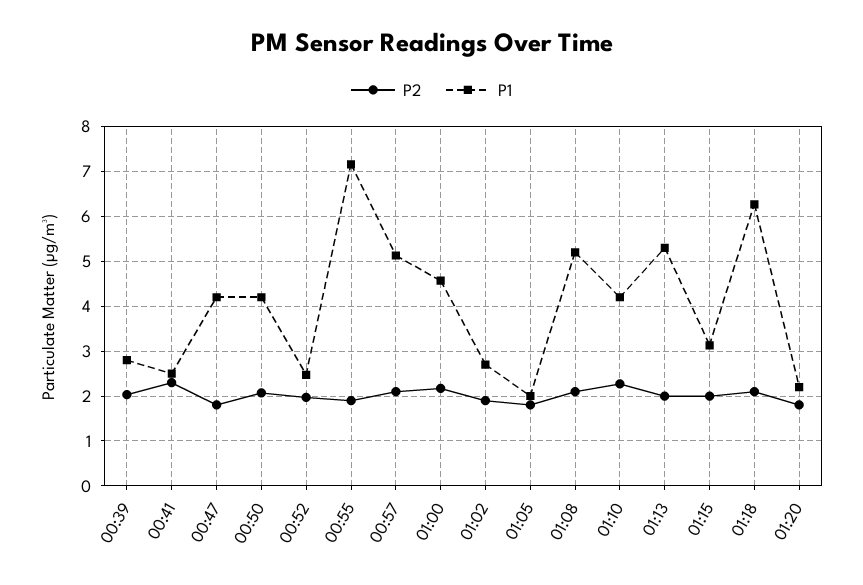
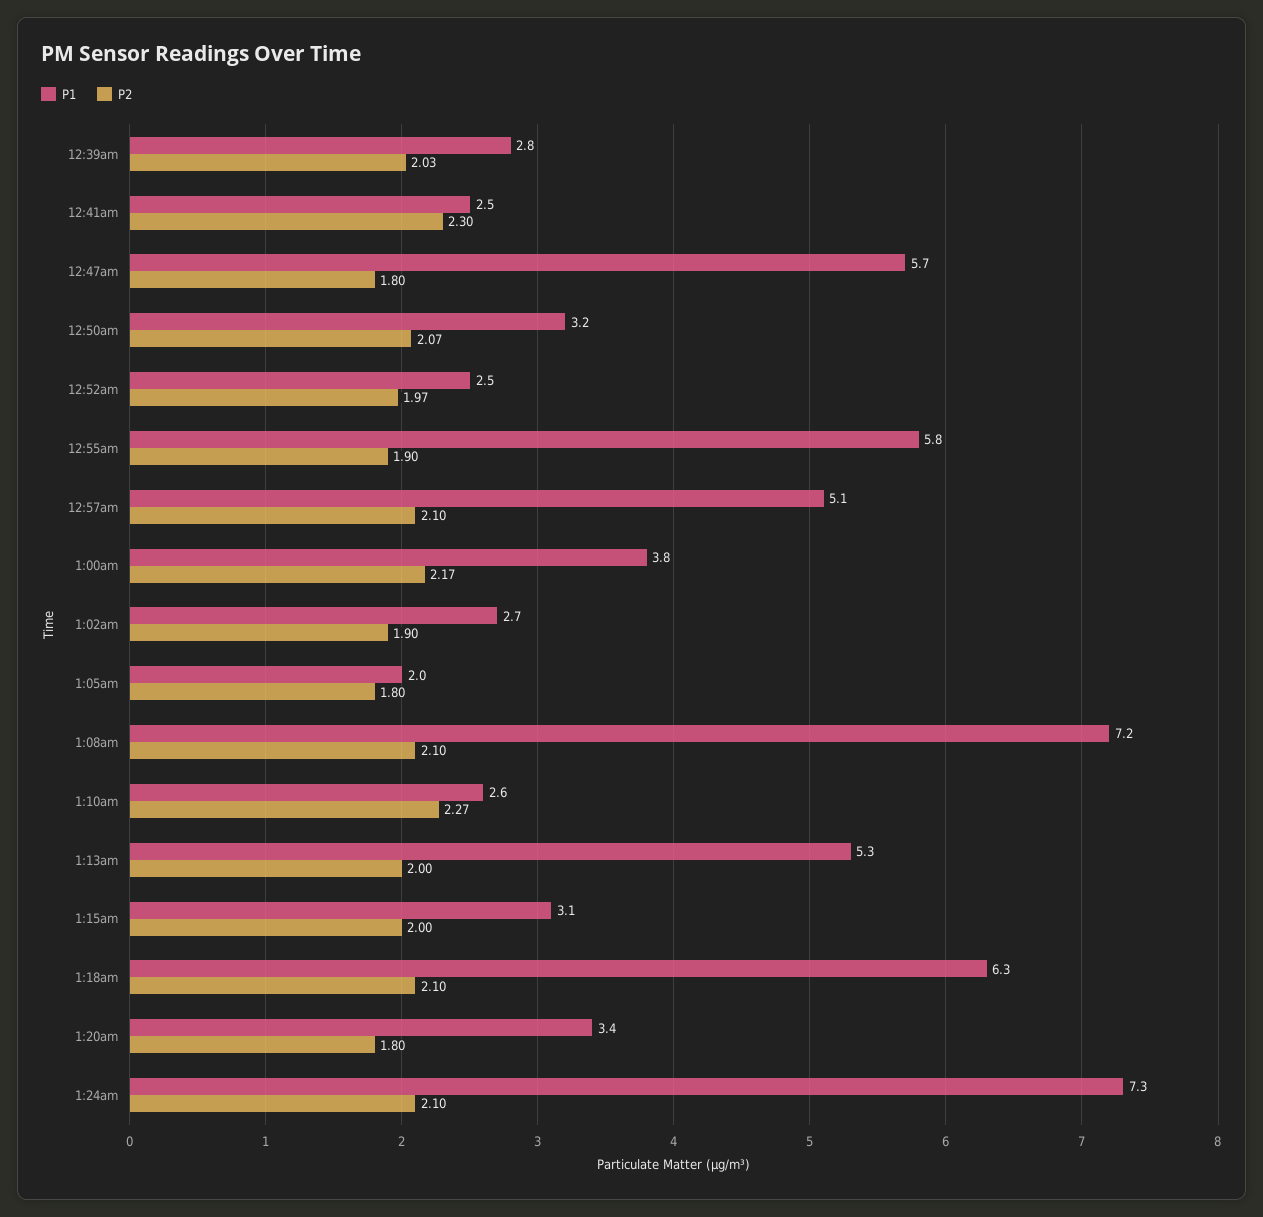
P1, 00:47: 4.2 -> 5.7
P1, 00:50: 4.2 -> 3.2
P1, 00:55: 7.2 -> 5.8
P1, 01:00: 4.6 -> 3.8
P1, 01:08: 5.2 -> 7.2
P1, 01:10: 4.2 -> 2.6
P1, 01:20: 2.2 -> 3.4
P1, 1:24am: none -> 7.3
P2, 1:24am: none -> 2.1

